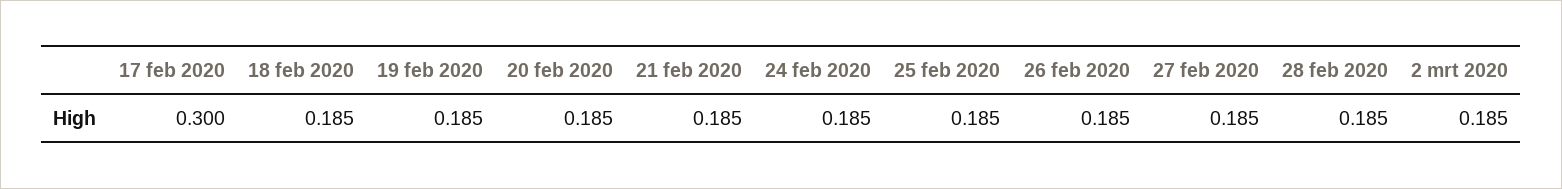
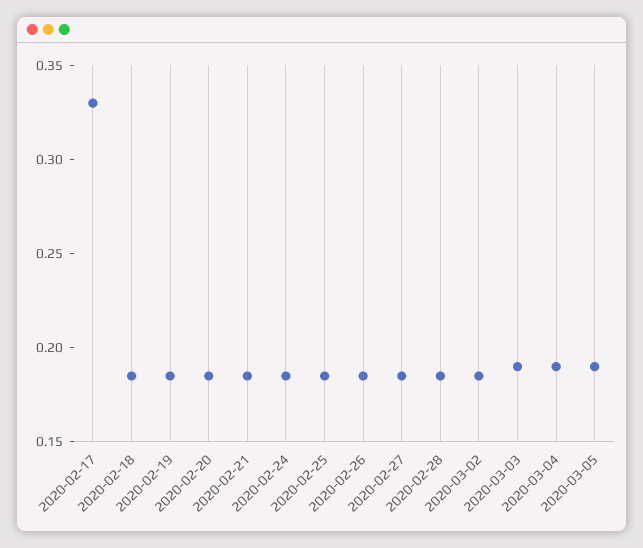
17 feb 2020: 0.3 -> 0.33
2020-03-03: none -> 0.19
2020-03-04: none -> 0.19
2020-03-05: none -> 0.19

